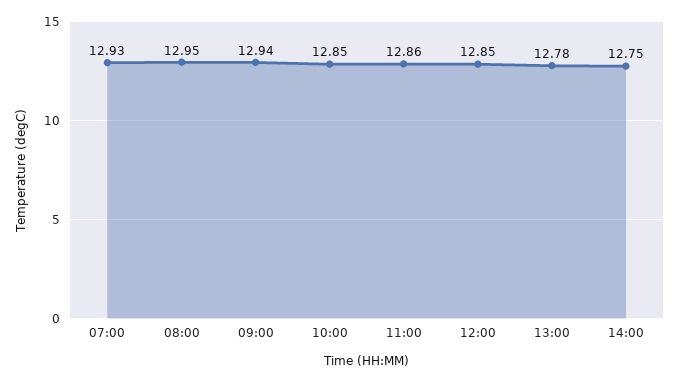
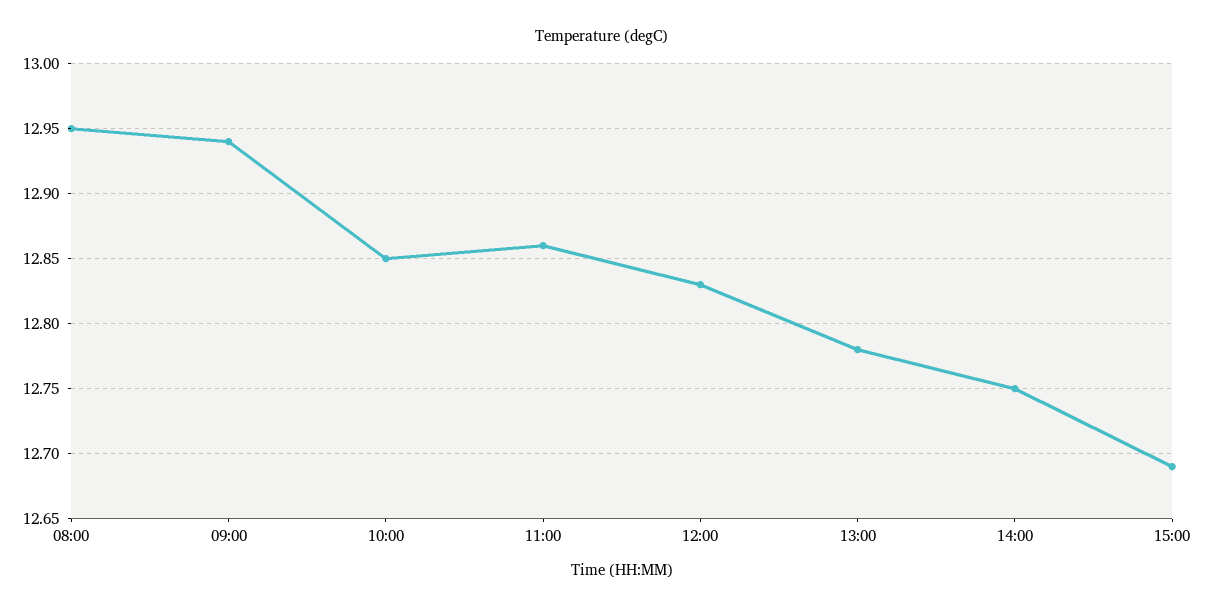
07:00: 12.93 -> none
12:00: 12.85 -> 12.83
15:00: none -> 12.69

